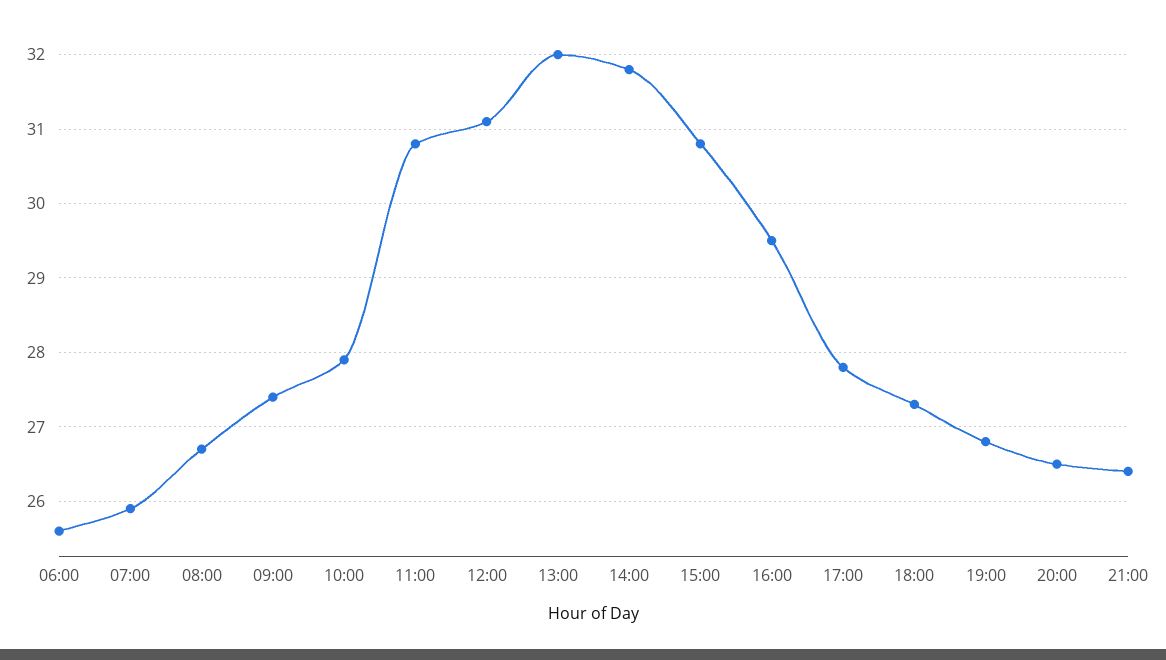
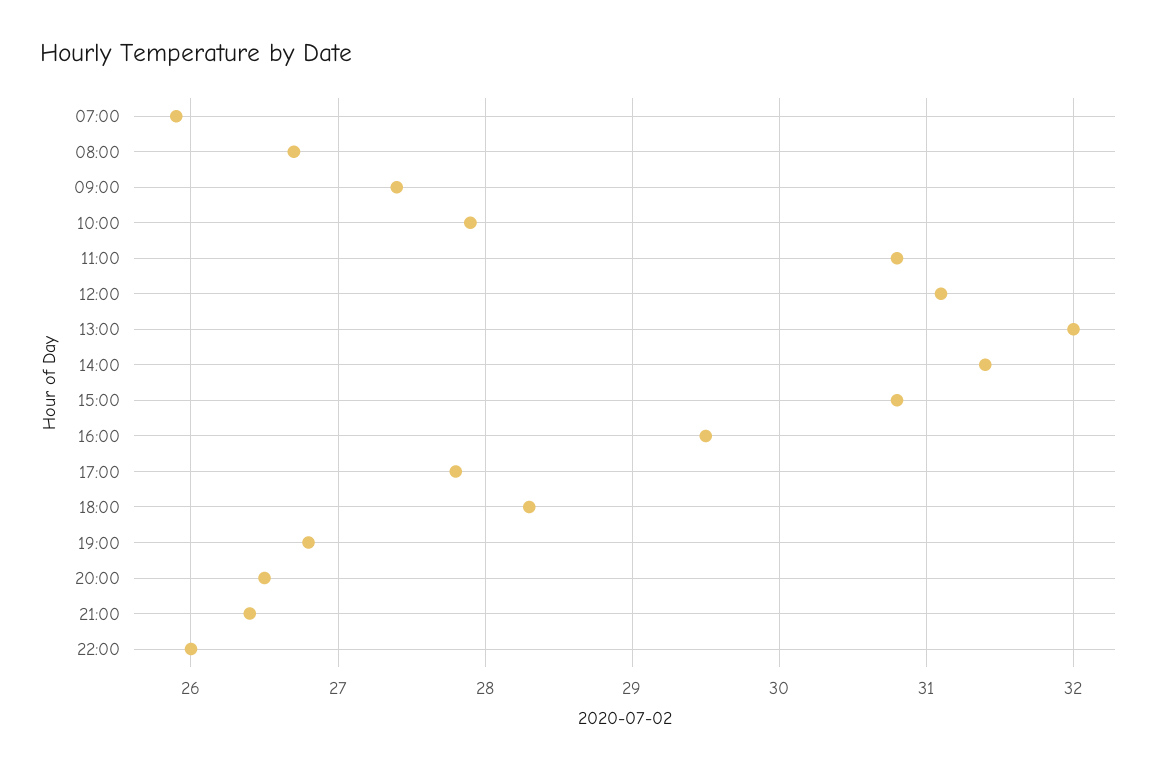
06:00: 25.6 -> none
14:00: 31.8 -> 31.4
18:00: 27.3 -> 28.3
22:00: none -> 26

